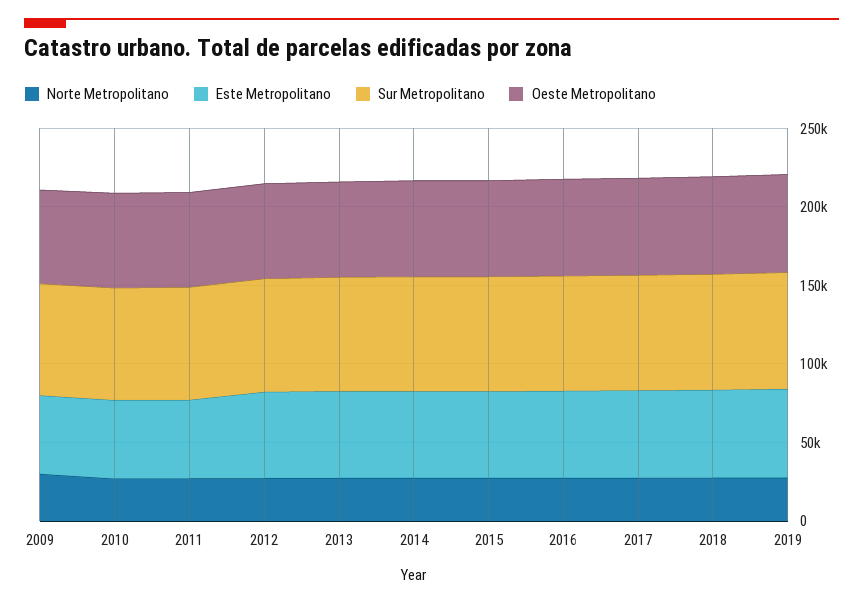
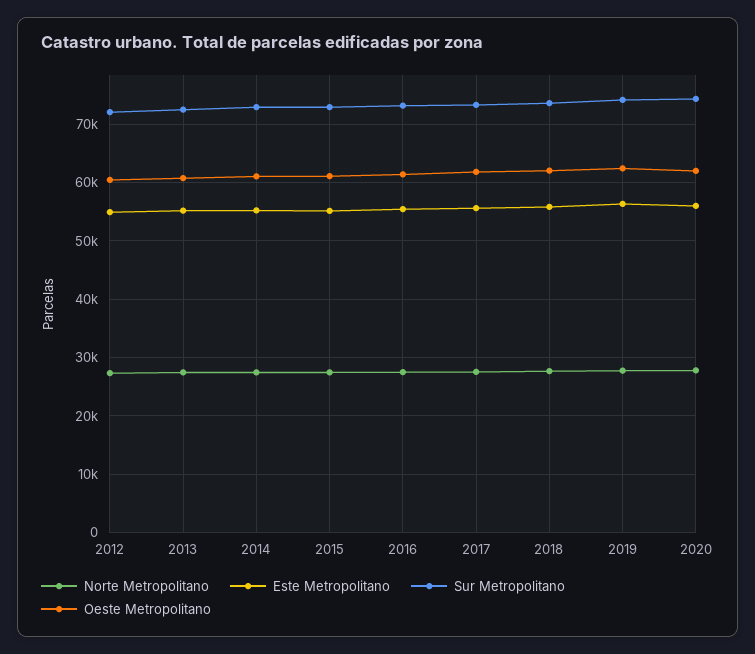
Norte Metropolitano, 2009: 30000 -> none
Este Metropolitano, 2009: 50000 -> none
Sur Metropolitano, 2009: 70000 -> none
Oeste Metropolitano, 2009: 60000 -> none
Norte Metropolitano, 2010: 30000 -> none
Este Metropolitano, 2010: 50000 -> none
Sur Metropolitano, 2010: 70000 -> none
Oeste Metropolitano, 2010: 60000 -> none
Norte Metropolitano, 2011: 30000 -> none
Este Metropolitano, 2011: 50000 -> none
Sur Metropolitano, 2011: 70000 -> none
Oeste Metropolitano, 2011: 60000 -> none
Norte Metropolitano, 2020: none -> 28000
Este Metropolitano, 2020: none -> 56000
Sur Metropolitano, 2020: none -> 74000
Oeste Metropolitano, 2020: none -> 62000

